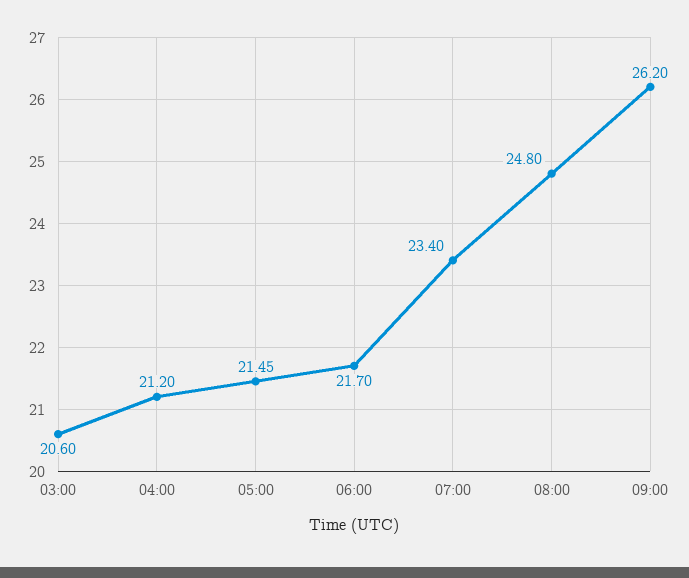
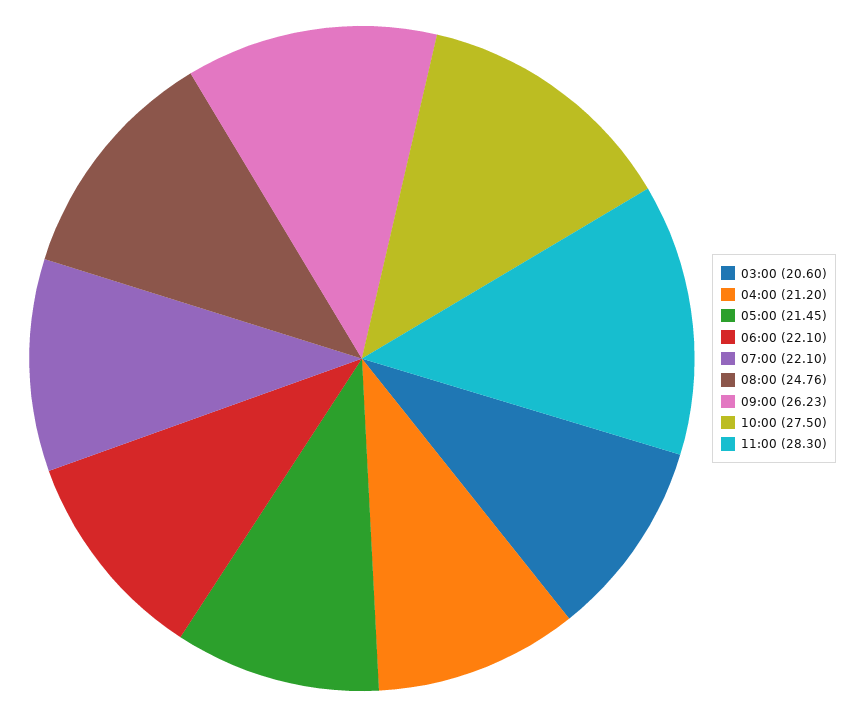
06:00: 21.7 -> 22.1
07:00: 23.4 -> 22.1
08:00: 24.8 -> 24.76
09:00: 26.2 -> 26.23
10:00: none -> 27.5
11:00: none -> 28.3

